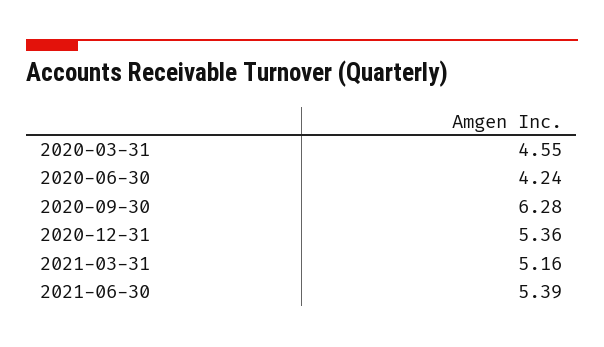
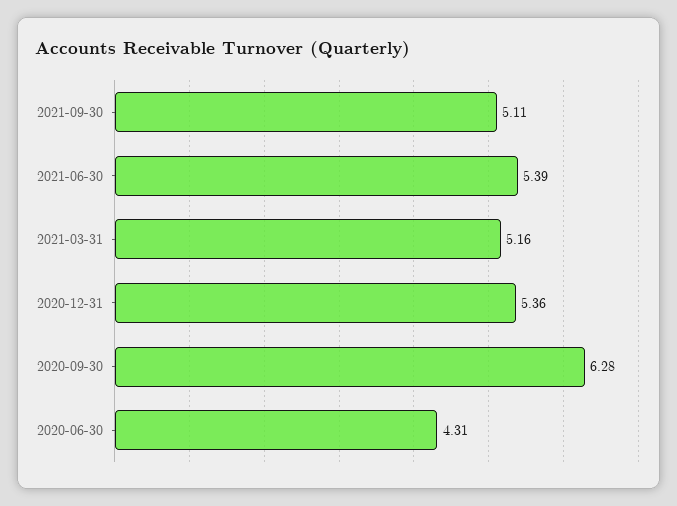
2020-03-31: 4.55 -> none
2020-06-30: 4.24 -> 4.31
2021-09-30: none -> 5.11

